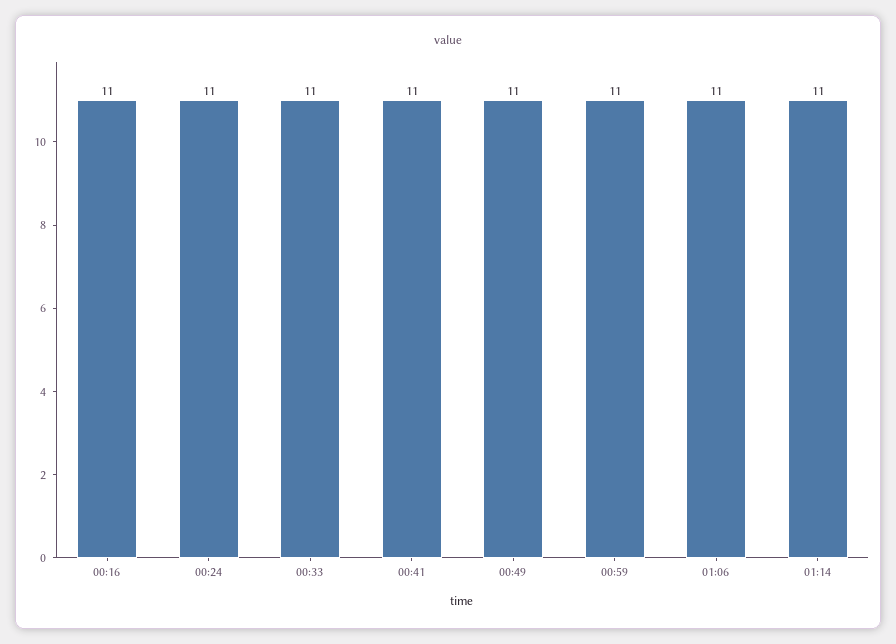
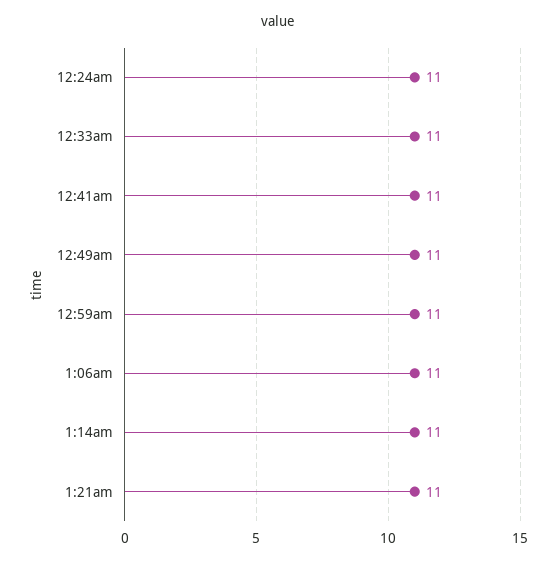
00:16: 11 -> none
1:21am: none -> 11

